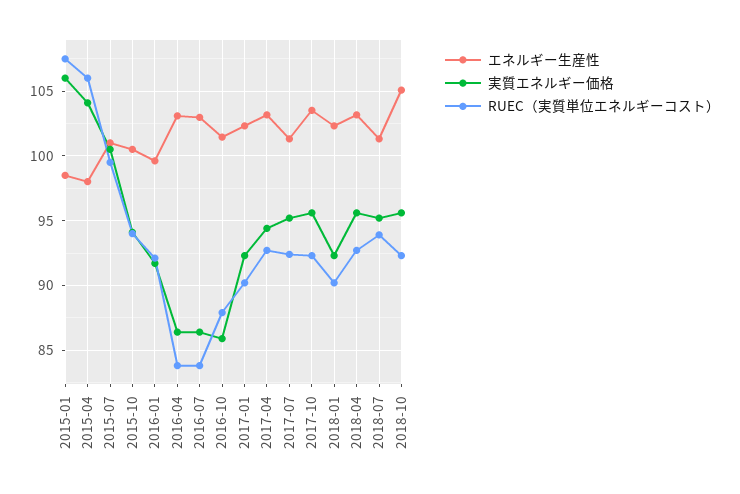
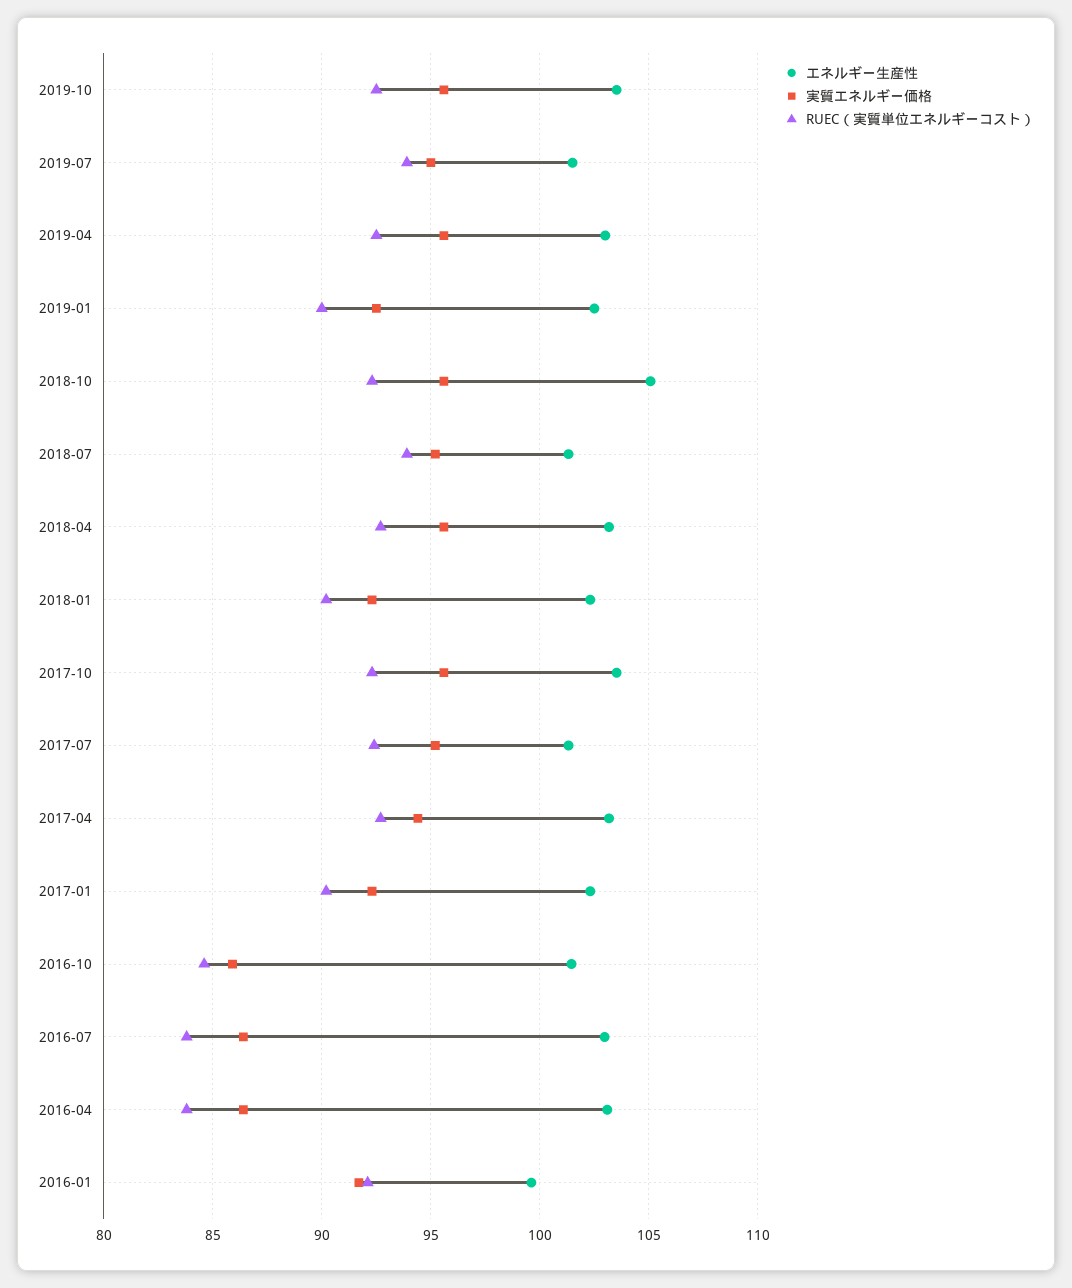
エネルギー生産性, 2015-01: 98.5 -> none
実質エネルギー価格, 2015-01: 106 -> none
RUEC（実質単位エネルギーコスト）, 2015-01: 107.5 -> none
エネルギー生産性, 2015-04: 98 -> none
実質エネルギー価格, 2015-04: 104 -> none
RUEC（実質単位エネルギーコスト）, 2015-04: 106 -> none
エネルギー生産性, 2015-07: 101 -> none
実質エネルギー価格, 2015-07: 100.5 -> none
RUEC（実質単位エネルギーコスト）, 2015-07: 99.5 -> none
エネルギー生産性, 2015-10: 100.5 -> none
実質エネルギー価格, 2015-10: 94 -> none
RUEC（実質単位エネルギーコスト）, 2015-10: 94 -> none
RUEC（実質単位エネルギーコスト）, 2016-10: 88 -> 84.5
エネルギー生産性, 2019-10: none -> 103.5
実質エネルギー価格, 2019-10: none -> 95.5
RUEC（実質単位エネルギーコスト）, 2019-10: none -> 92.5
エネルギー生産性, 2019-07: none -> 101.5
実質エネルギー価格, 2019-07: none -> 95
RUEC（実質単位エネルギーコスト）, 2019-07: none -> 94
エネルギー生産性, 2019-04: none -> 103
実質エネルギー価格, 2019-04: none -> 95.5
RUEC（実質単位エネルギーコスト）, 2019-04: none -> 92.5
エネルギー生産性, 2019-01: none -> 102.5
実質エネルギー価格, 2019-01: none -> 92.5
RUEC（実質単位エネルギーコスト）, 2019-01: none -> 90

